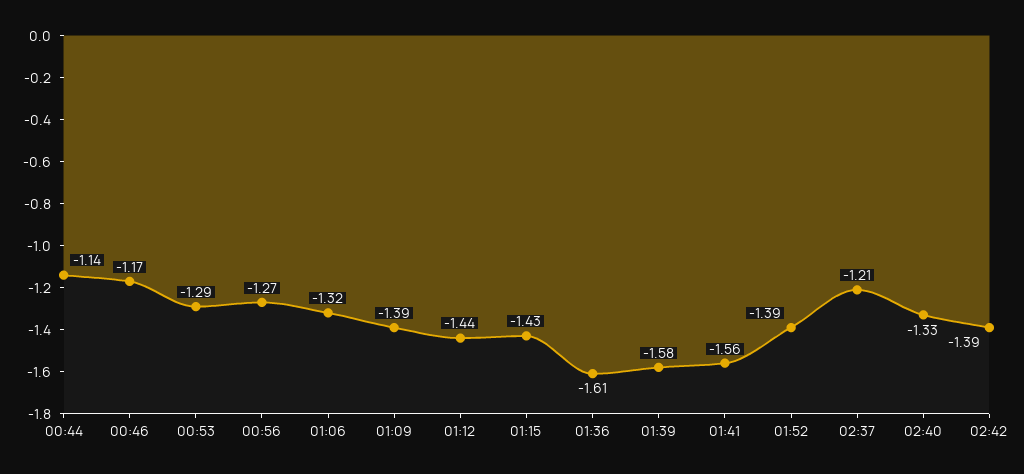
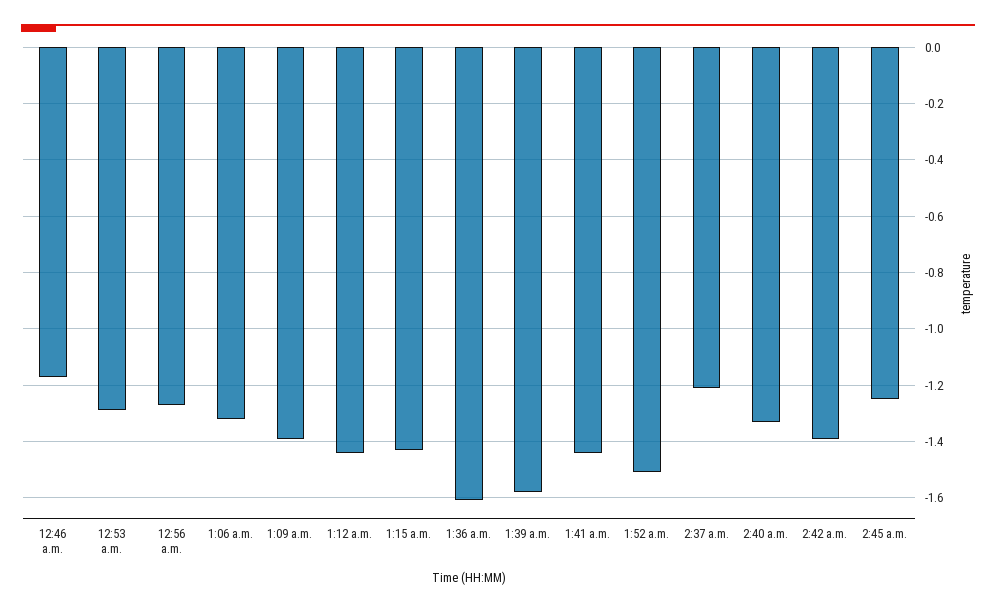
00:44: -1.14 -> none
01:41: -1.56 -> -1.45
01:52: -1.39 -> -1.5
2:45 a.m.: none -> -1.25

